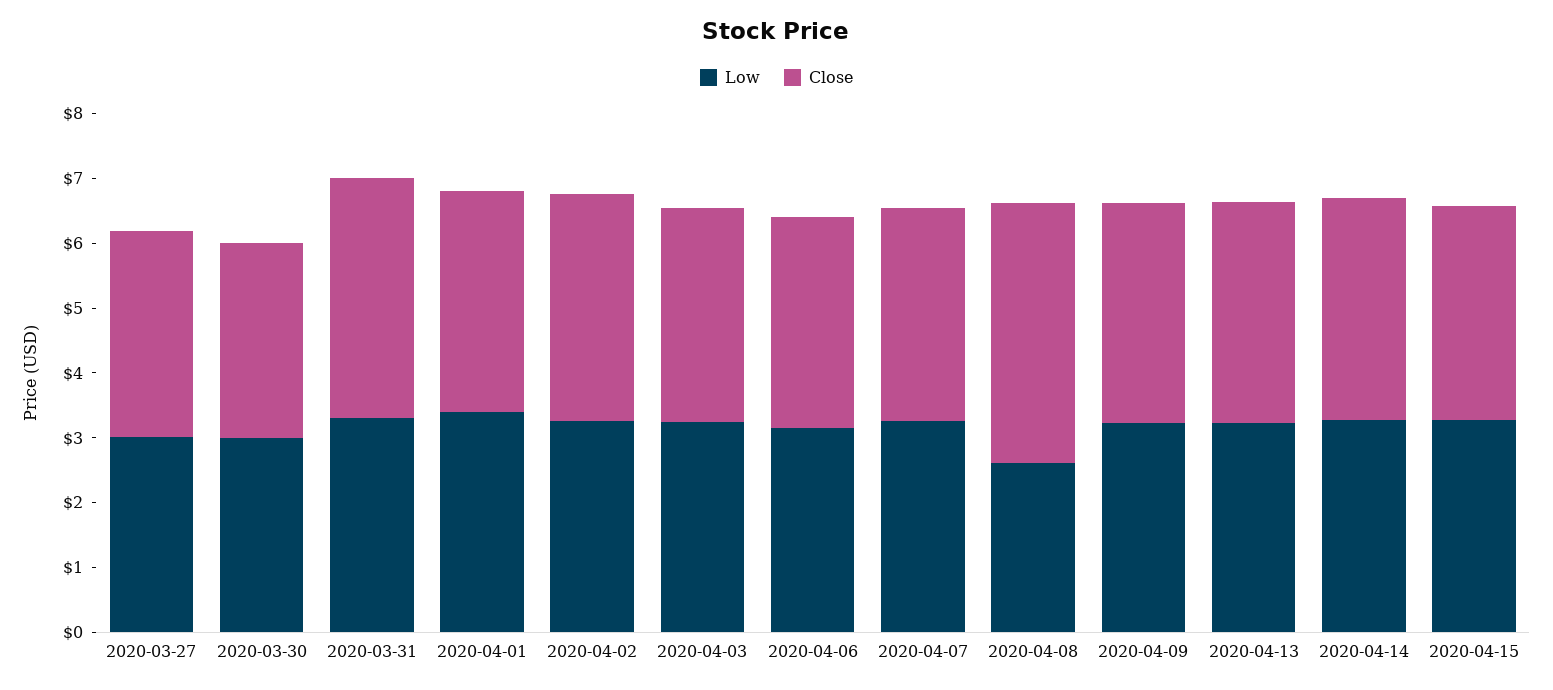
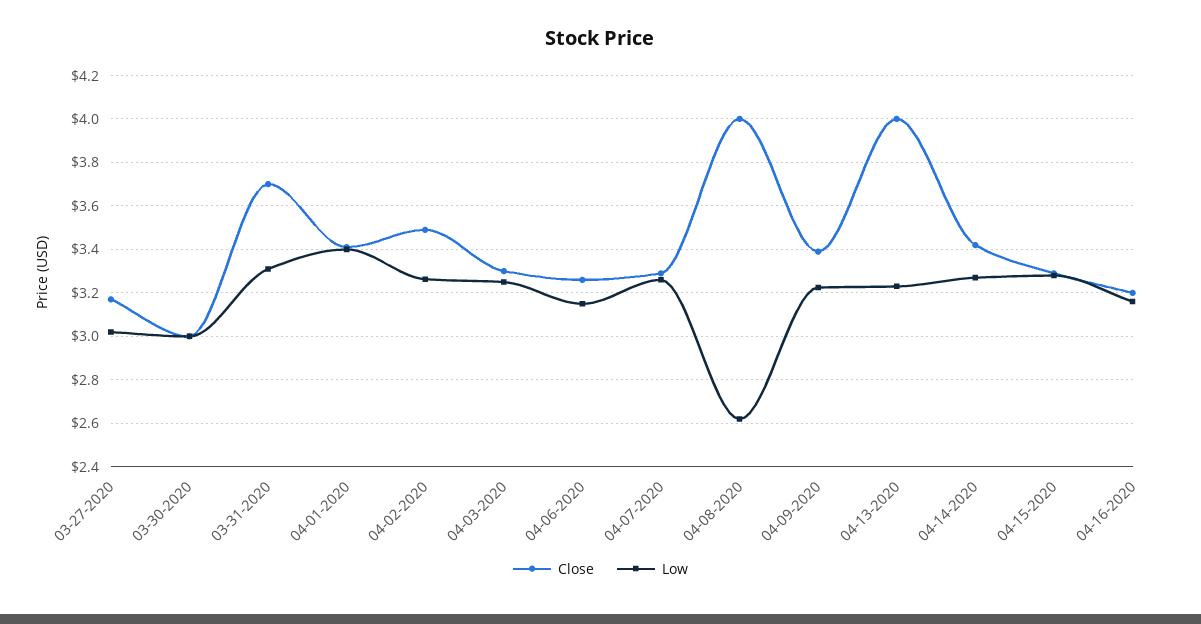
Close, 2020-04-13: 3.4 -> 4
Close, 04-16-2020: none -> 3.2
Low, 04-16-2020: none -> 3.15

